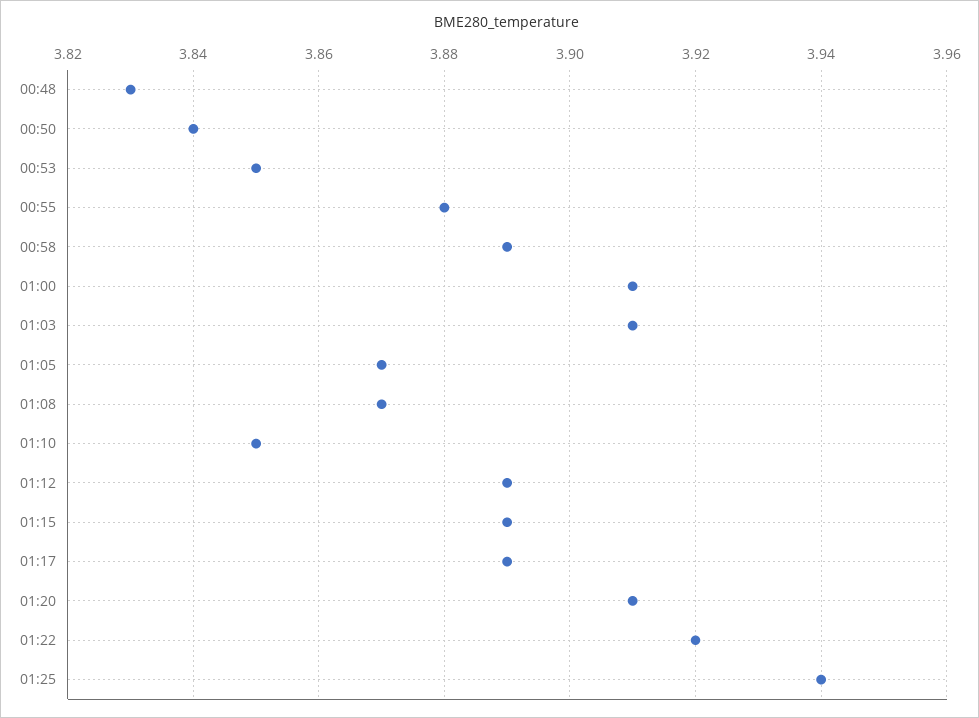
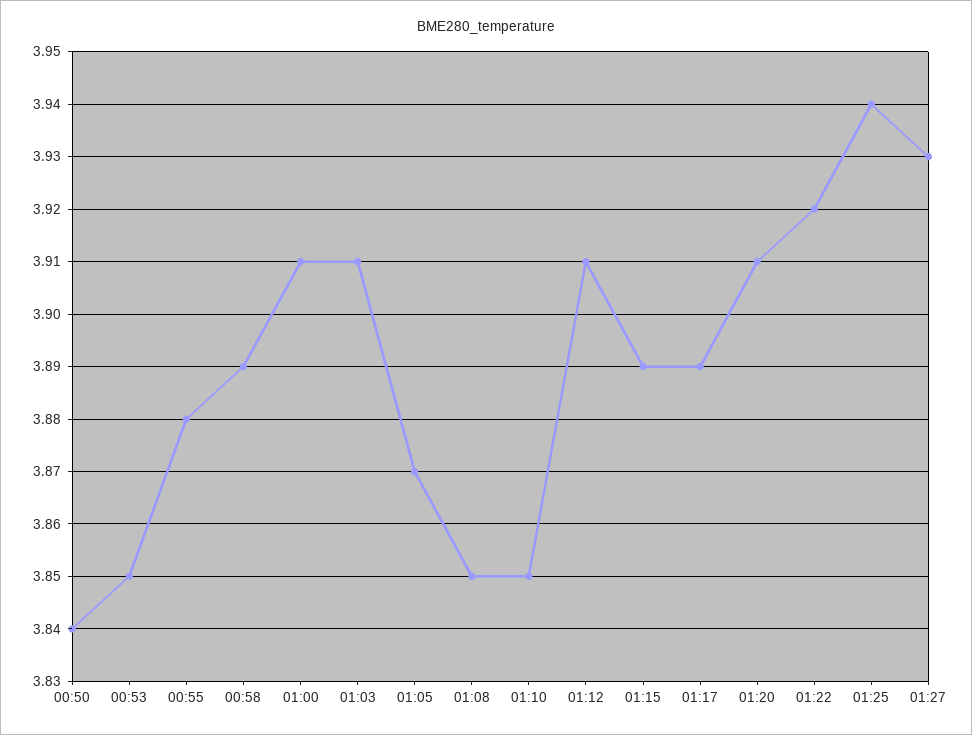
00:48: 3.83 -> none
01:08: 3.87 -> 3.85
01:12: 3.89 -> 3.91
01:27: none -> 3.93

